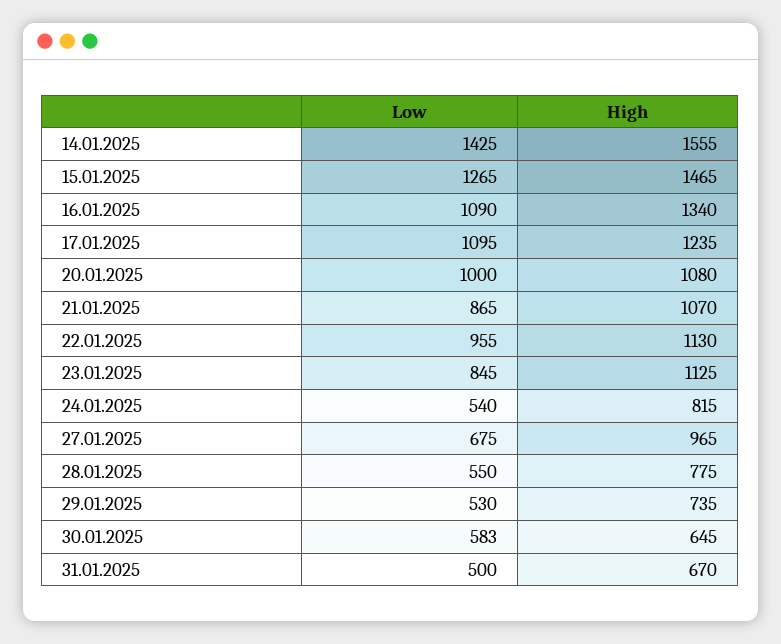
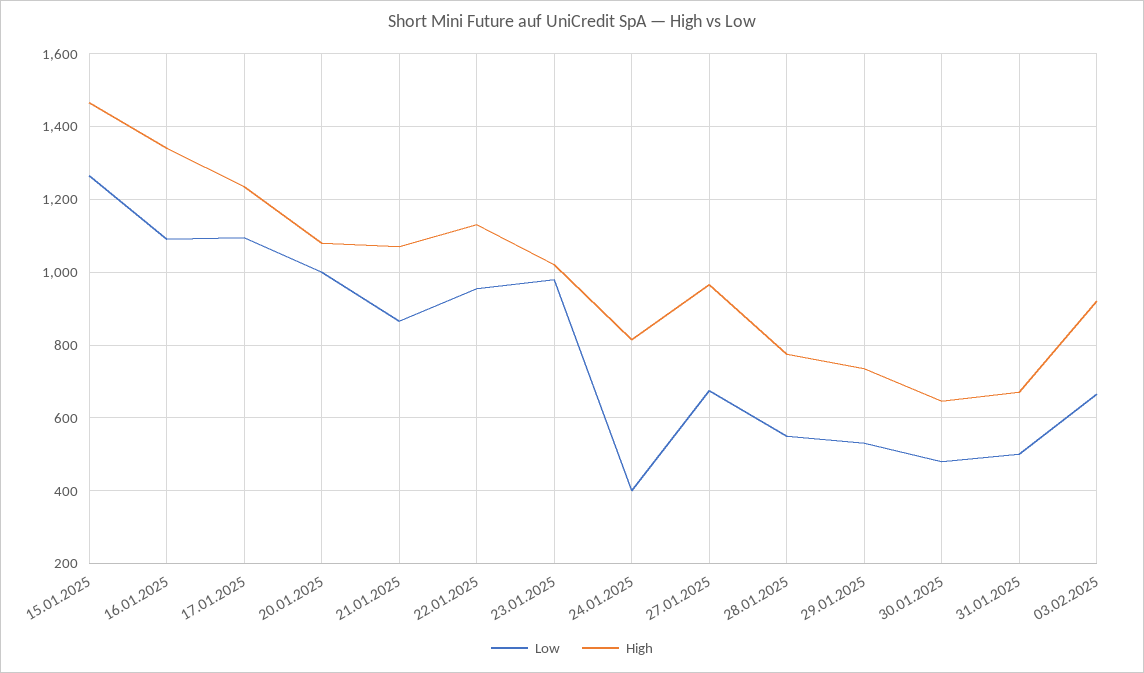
Low, 14.01.2025: 1425 -> none
High, 14.01.2025: 1555 -> none
Low, 23.01.2025: 845 -> 980
High, 23.01.2025: 1125 -> 1020
Low, 24.01.2025: 540 -> 400
Low, 30.01.2025: 583 -> 480
Low, 03.02.2025: none -> 660
High, 03.02.2025: none -> 920

